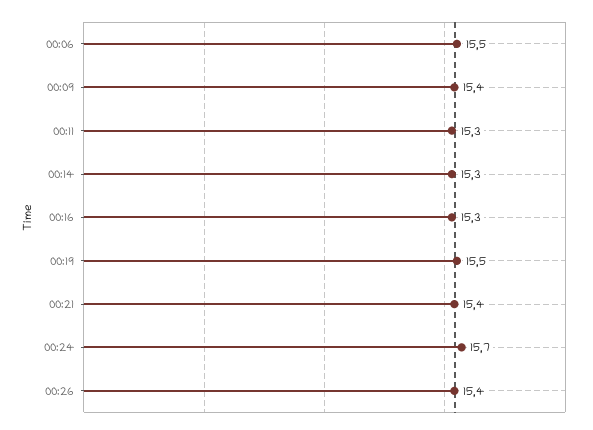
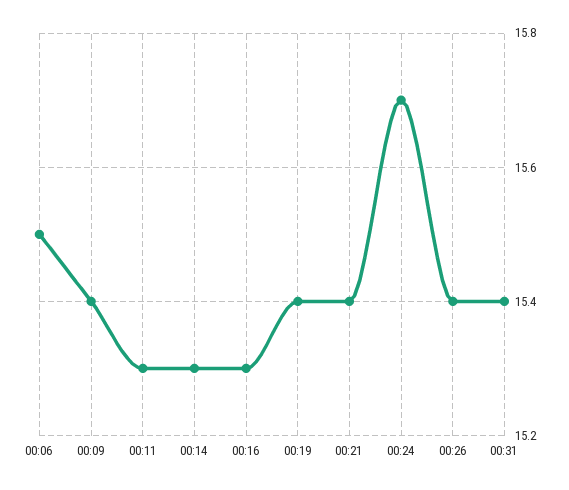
00:19: 15.5 -> 15.4
00:31: none -> 15.4

